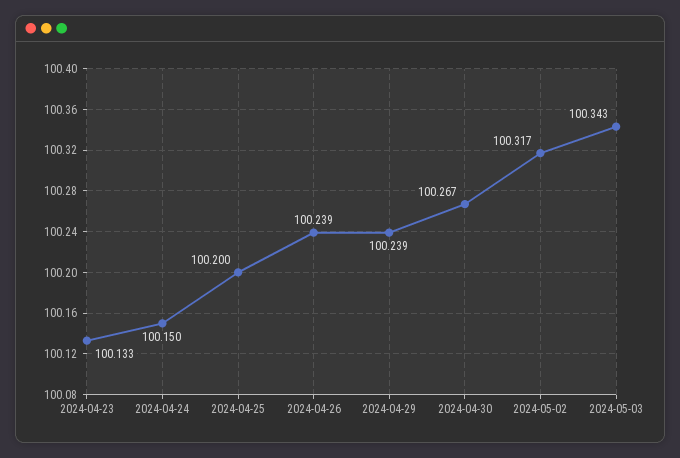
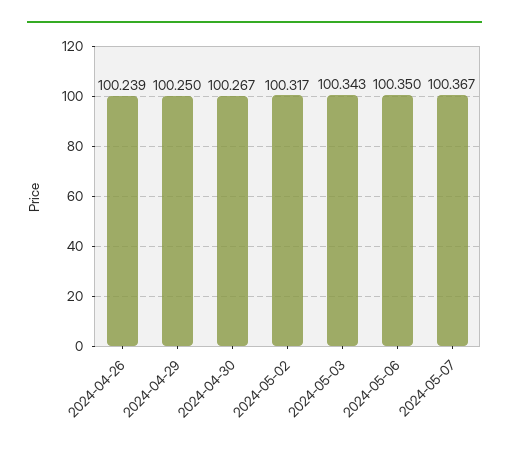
2024-04-23: 100.133 -> none
2024-04-24: 100.15 -> none
2024-04-25: 100.2 -> none
2024-04-29: 100.239 -> 100.25
2024-05-06: none -> 100.35
2024-05-07: none -> 100.367

